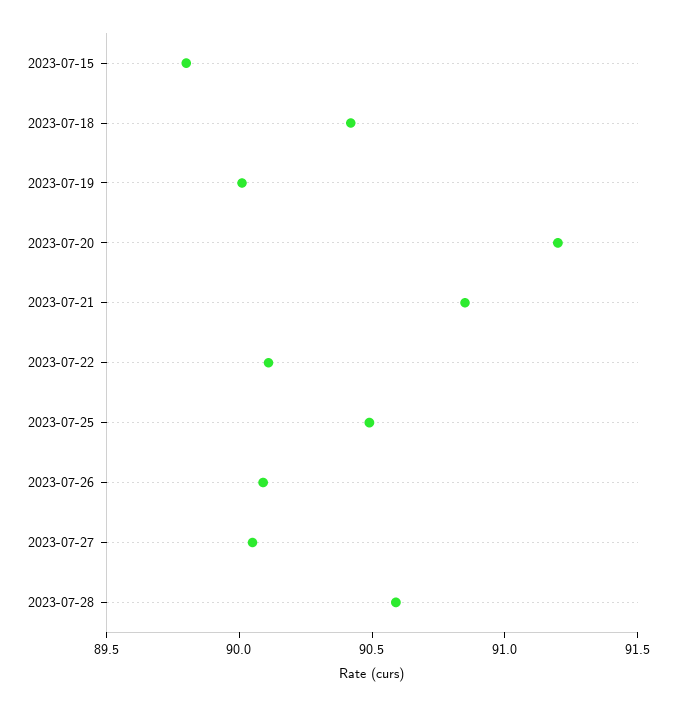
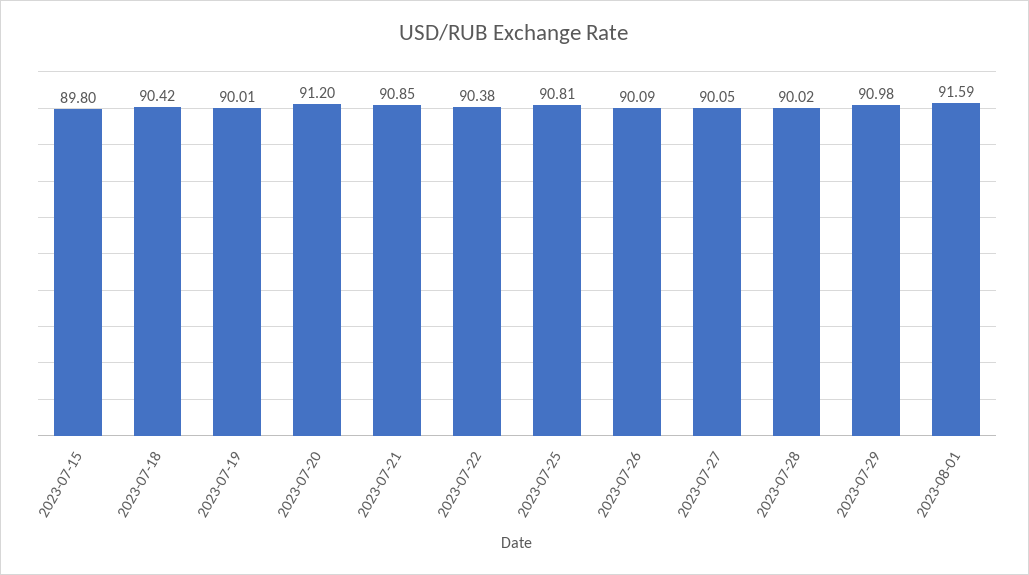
2023-07-22: 90.1 -> 90.38
2023-07-25: 90.5 -> 90.81
2023-07-28: 90.6 -> 90.02
2023-07-29: none -> 90.98
2023-08-01: none -> 91.59

